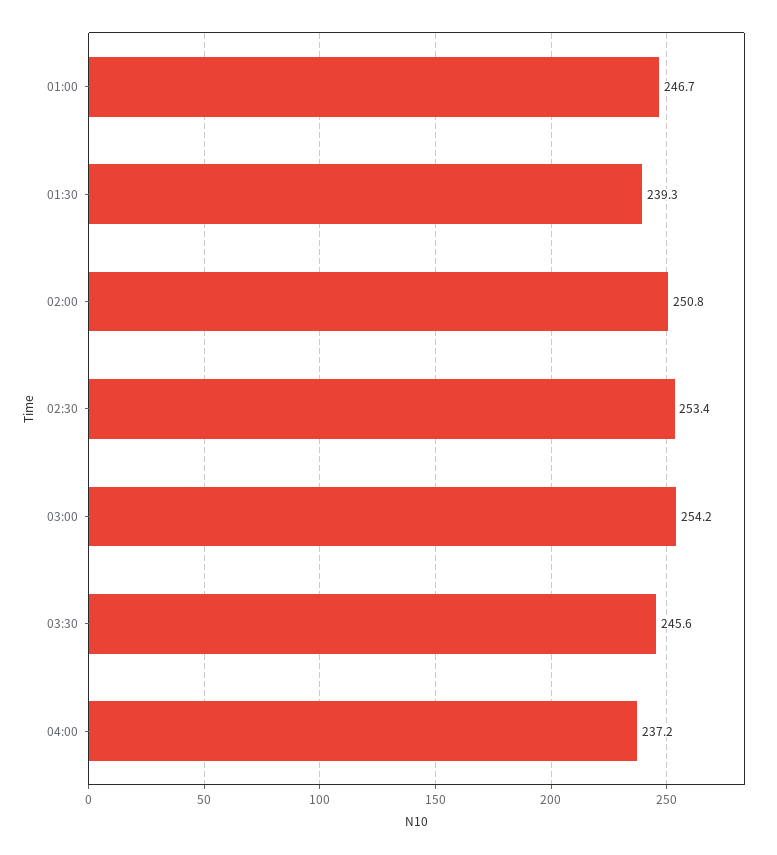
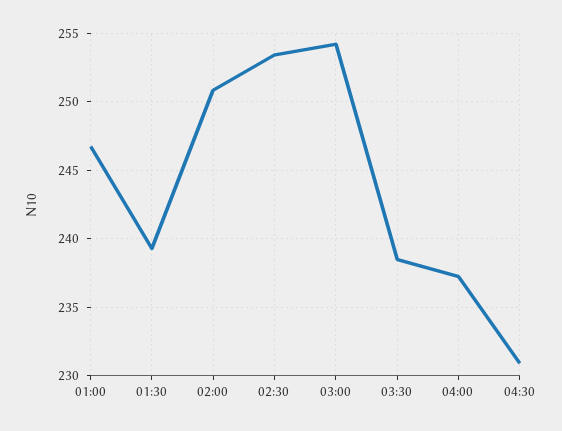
03:30: 245.6 -> 238.5
04:30: none -> 231

